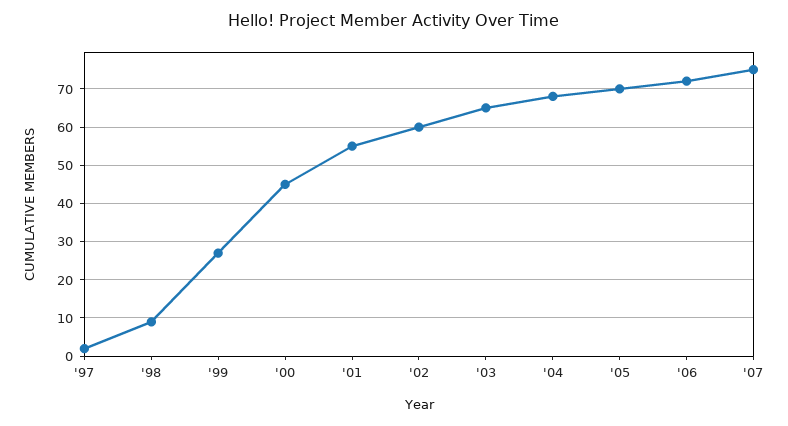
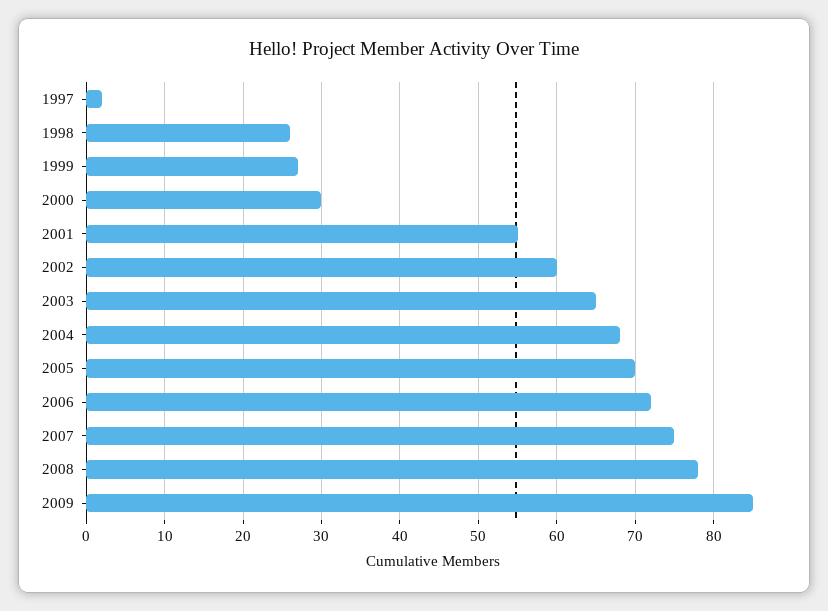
'98: 10 -> 26
'00: 45 -> 30
2008: none -> 78
2009: none -> 85

